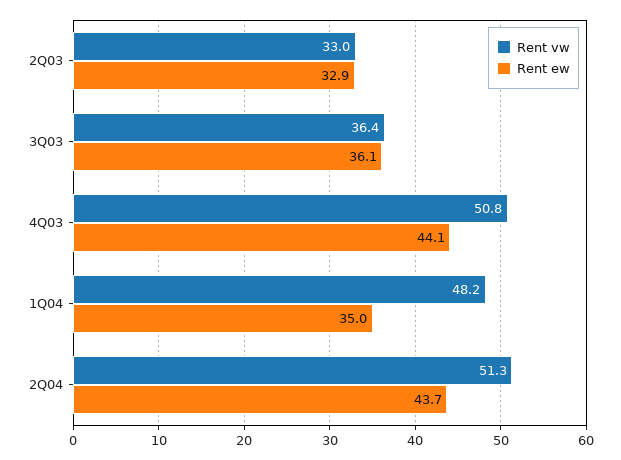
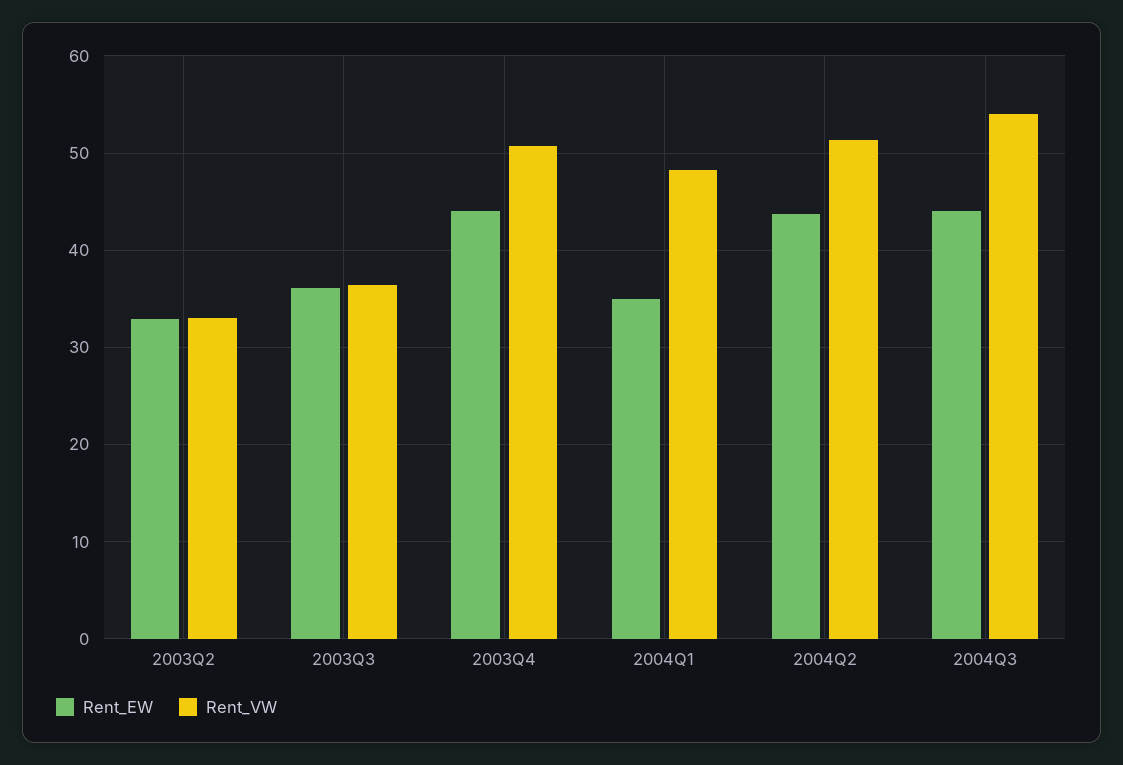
Rent ew, 2004Q3: none -> 44
Rent vw, 2004Q3: none -> 54

